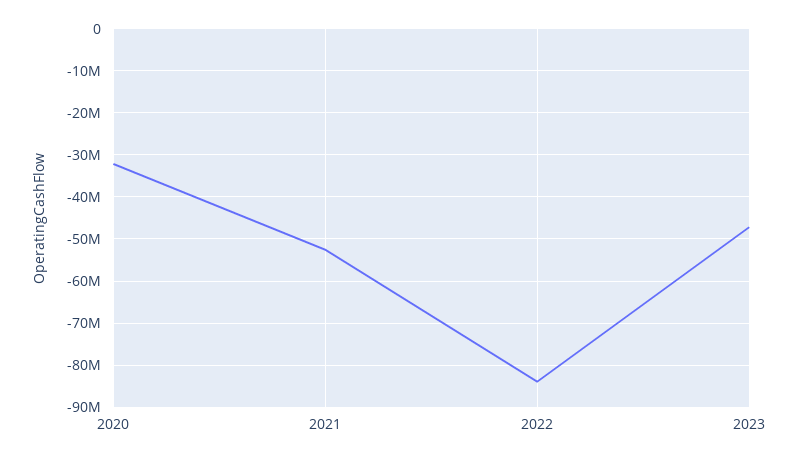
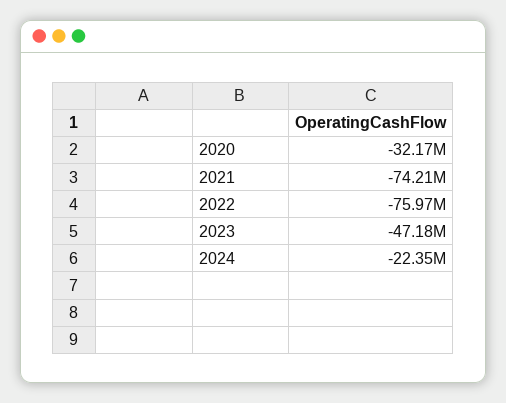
2021: -52000000 -> -74210000
2022: -84000000 -> -75970000
2024: none -> -22350000

